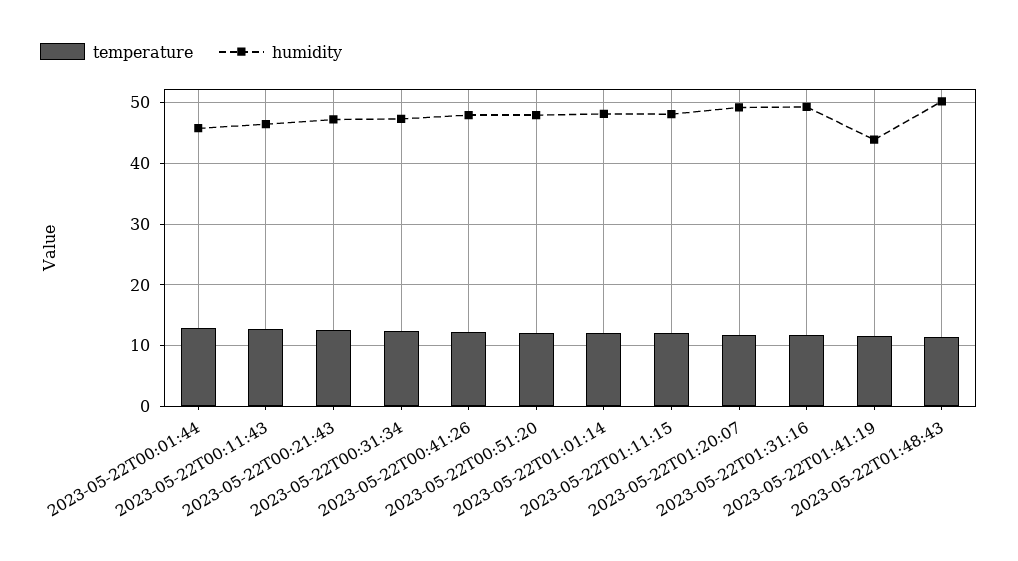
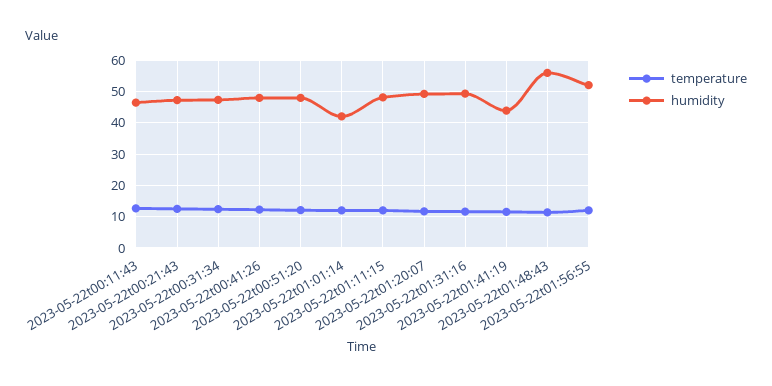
temperature, 2023-05-22T00:01:44: 13 -> none
humidity, 2023-05-22T00:01:44: 46 -> none
humidity, 2023-05-22T01:01:14: 48 -> 42
humidity, 2023-05-22T01:48:43: 50 -> 56
temperature, 2023-05-22t01:56:55: none -> 12
humidity, 2023-05-22t01:56:55: none -> 52

